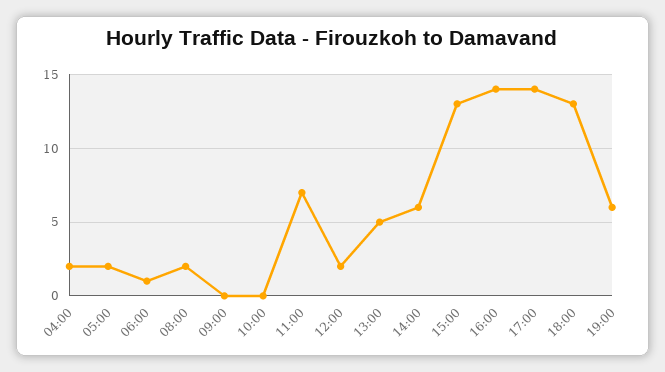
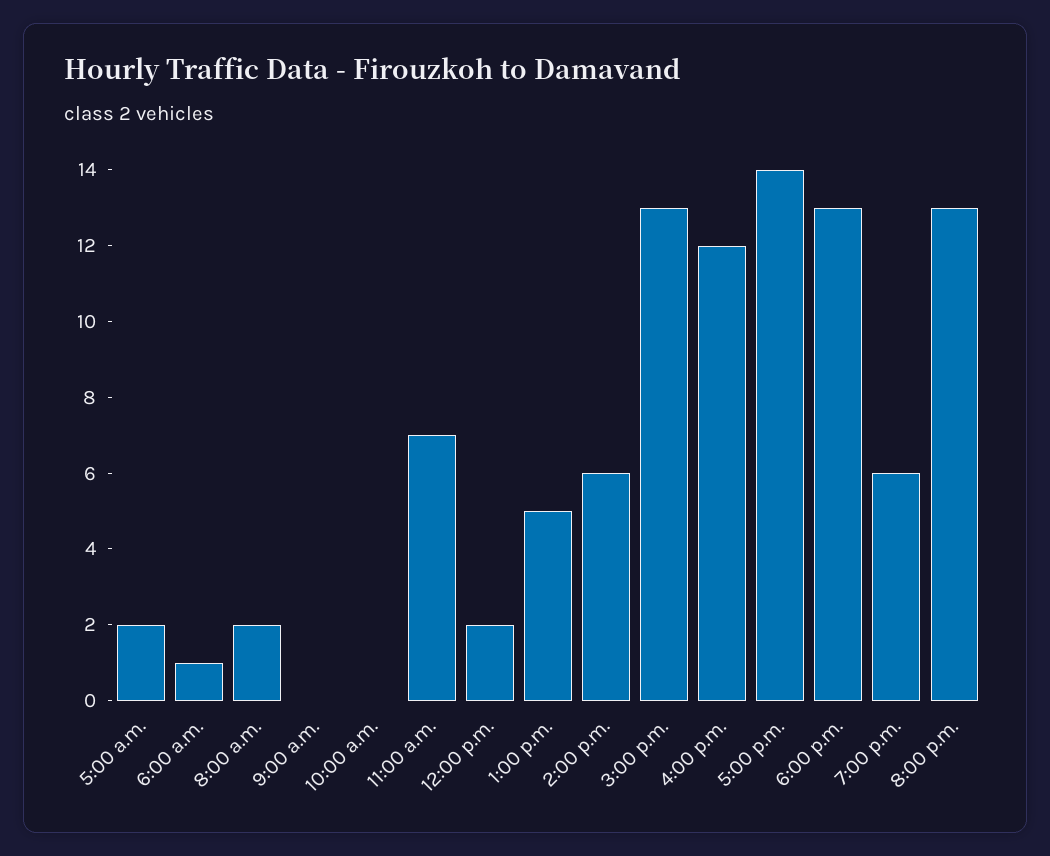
04:00: 2 -> none
16:00: 14 -> 12
8:00 p.m.: none -> 13

